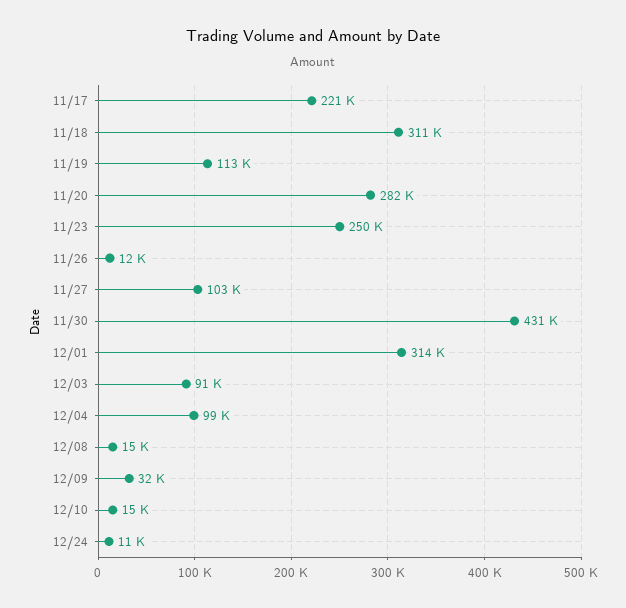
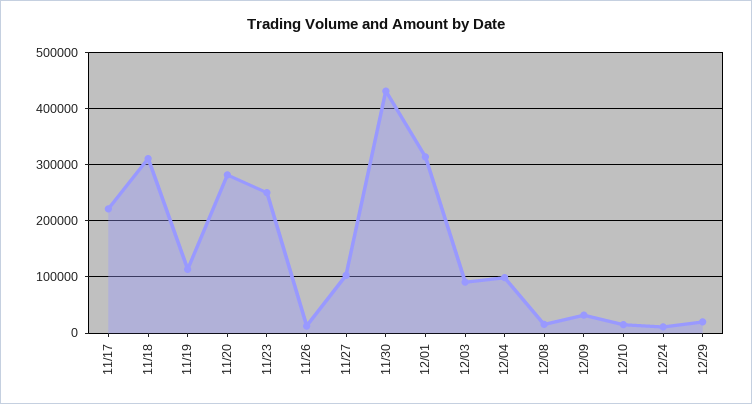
12/29: none -> 20000

